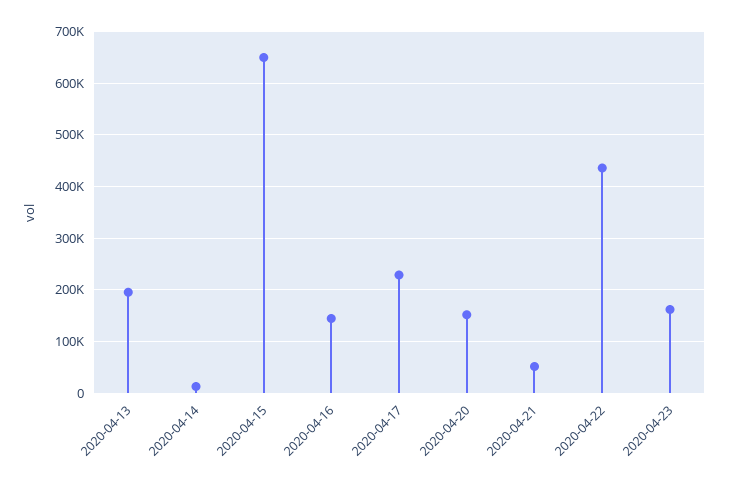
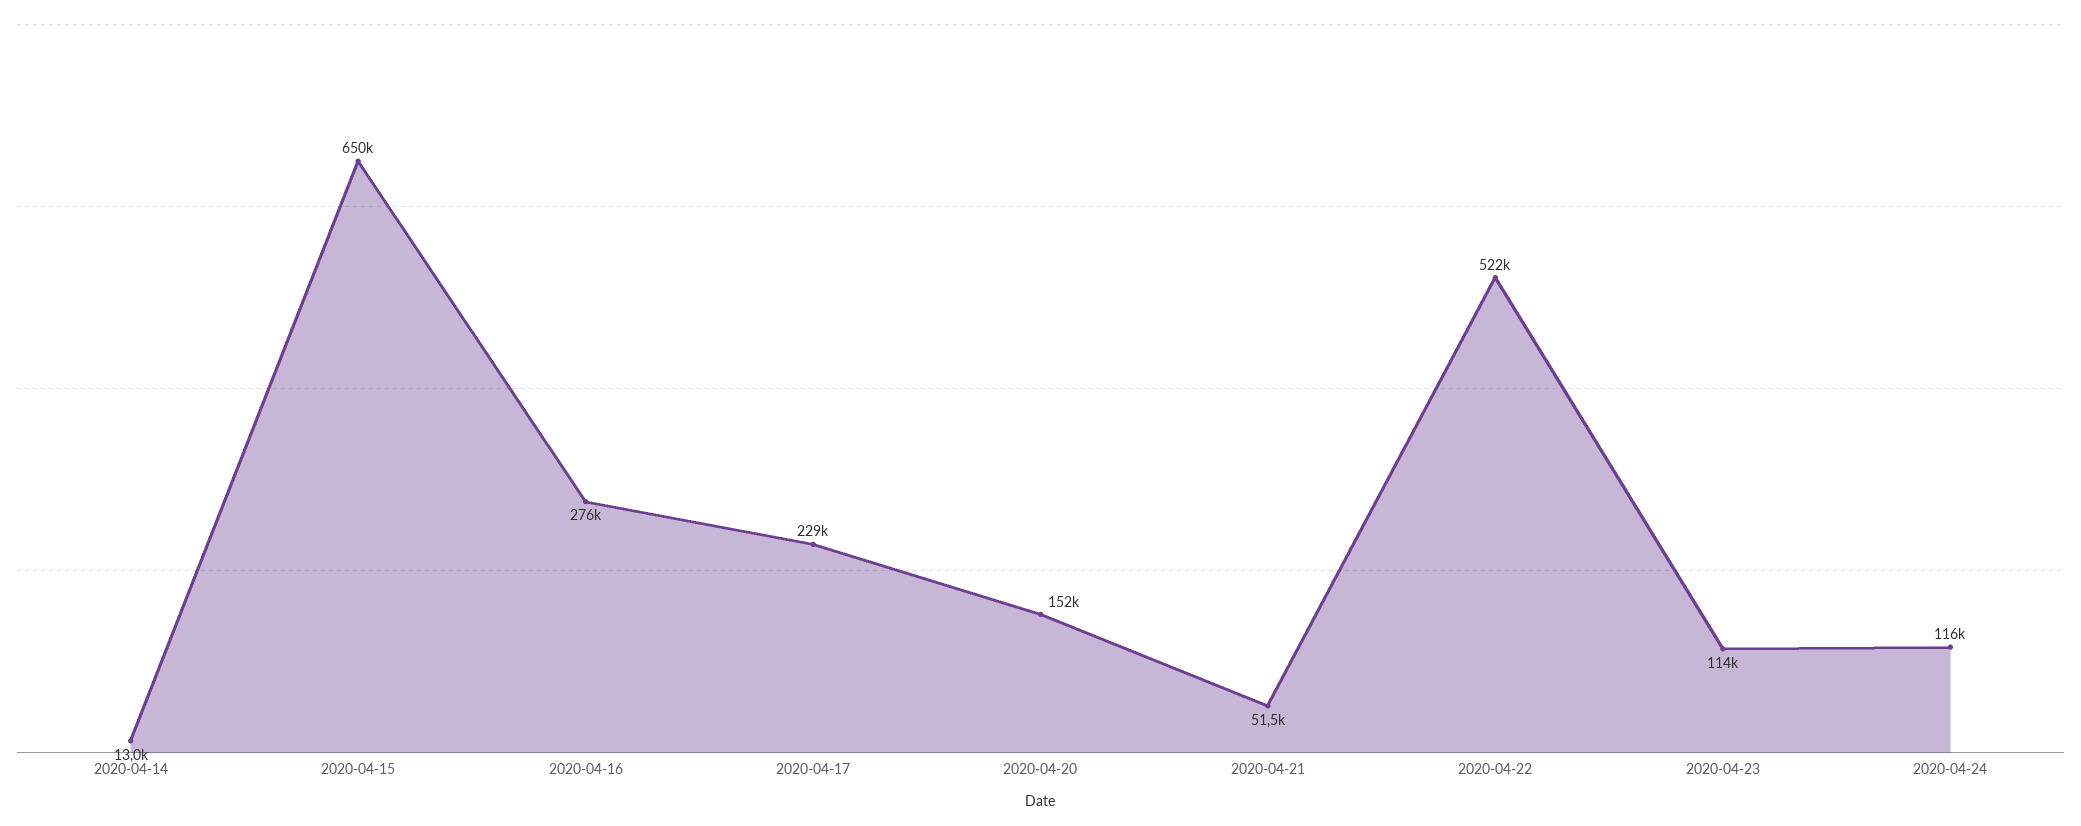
2020-04-13: 200000 -> none
2020-04-16: 140000 -> 276000
2020-04-22: 440000 -> 522000
2020-04-23: 160000 -> 114000
2020-04-24: none -> 116000

